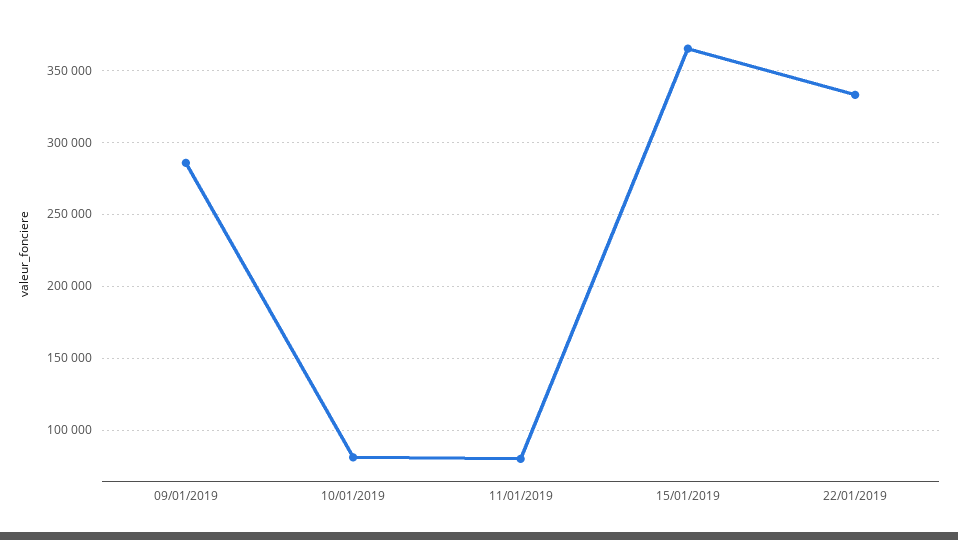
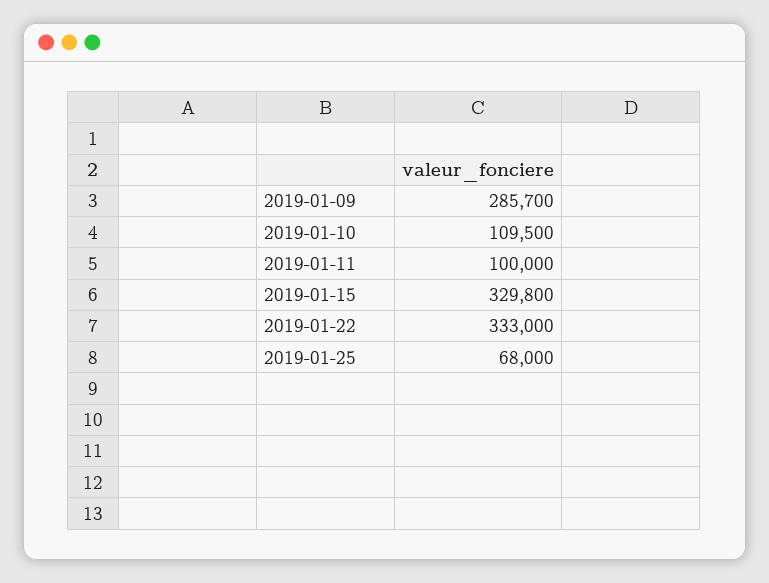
10/01/2019: 80000 -> 109500
11/01/2019: 80000 -> 100000
15/01/2019: 365000 -> 329800
2019-01-25: none -> 68000

